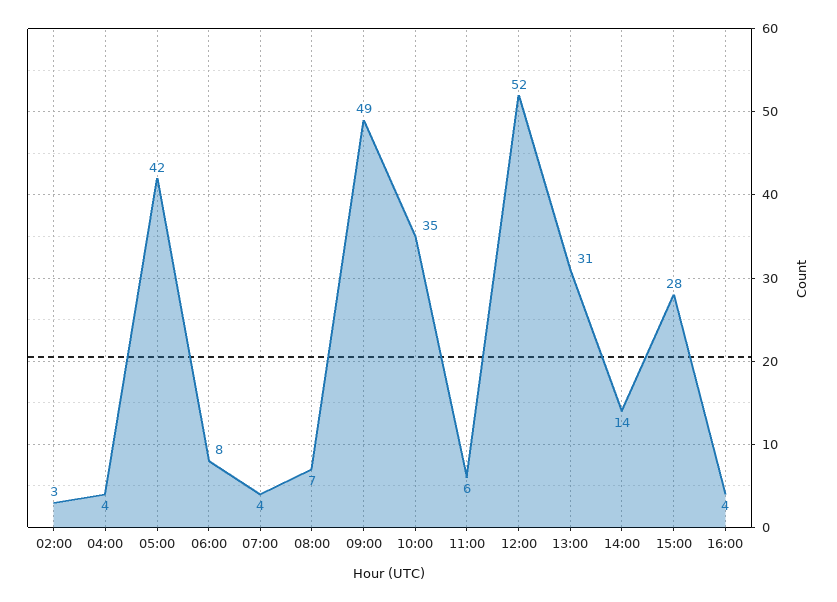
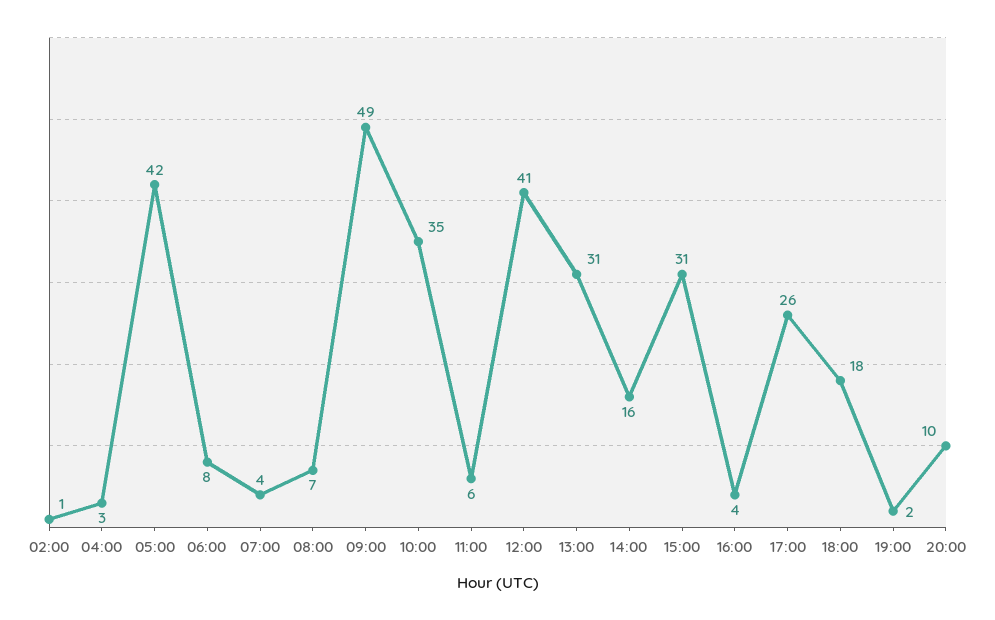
02:00: 3 -> 1
04:00: 4 -> 3
12:00: 52 -> 41
14:00: 14 -> 16
15:00: 28 -> 31
17:00: none -> 26
18:00: none -> 18
19:00: none -> 2
20:00: none -> 10

